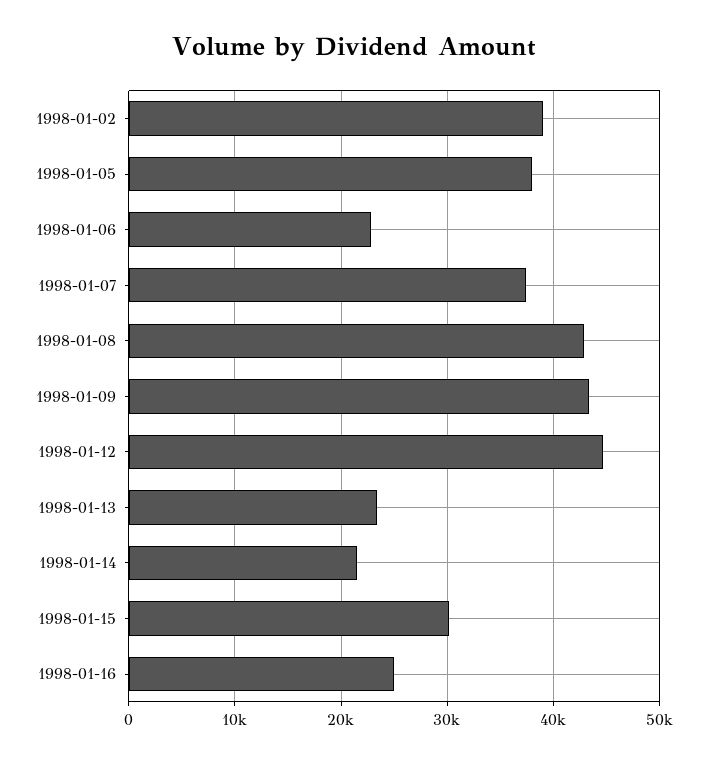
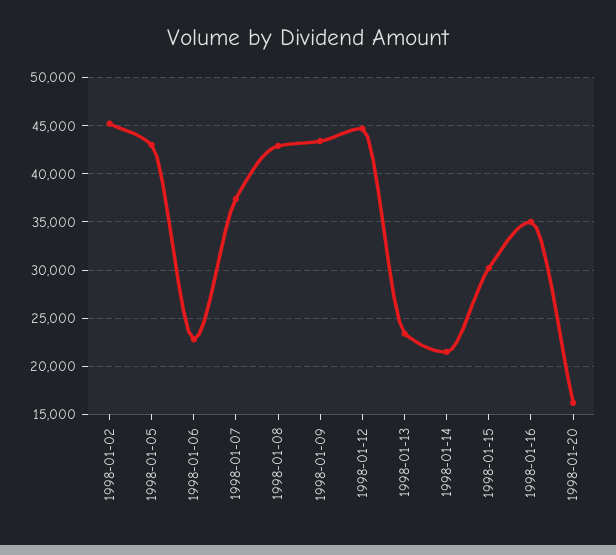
1998-01-02: 39000 -> 45000
1998-01-05: 38000 -> 43000
1998-01-16: 25000 -> 35000
1998-01-20: none -> 16000

